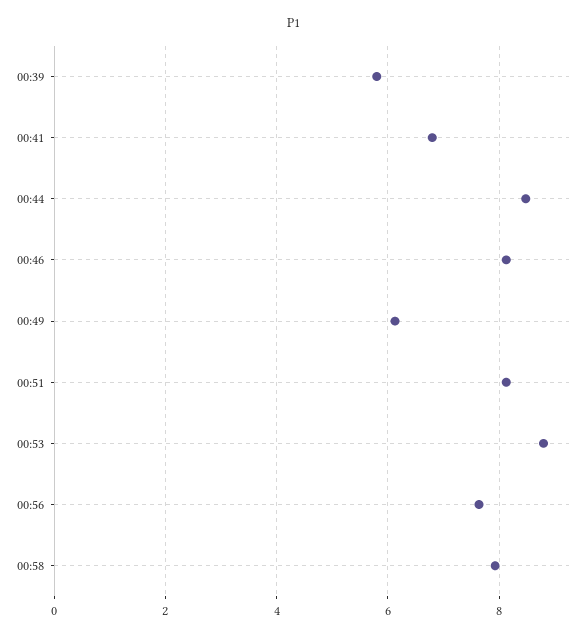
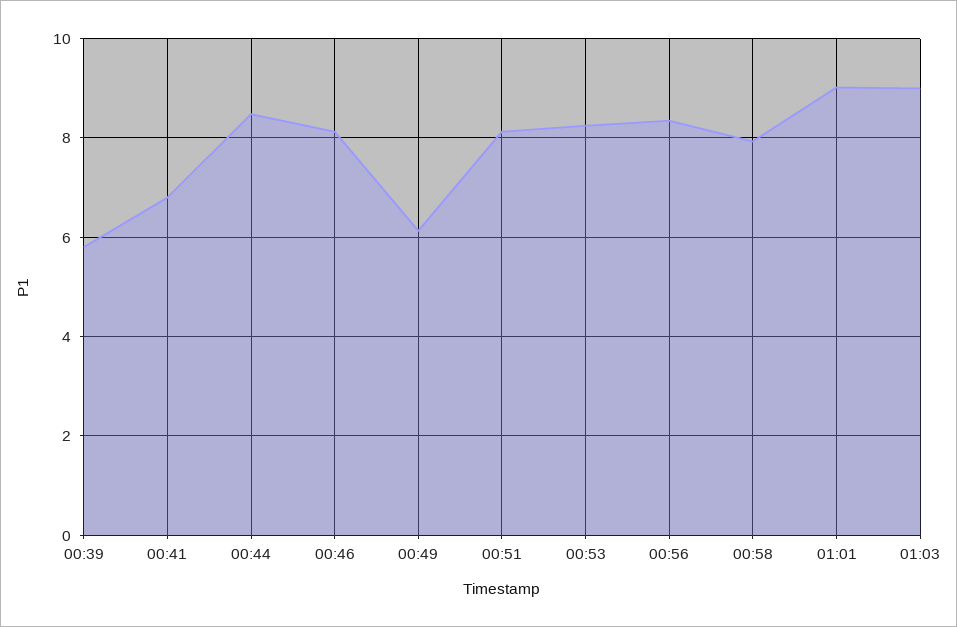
00:53: 8.8 -> 8.2
00:56: 7.6 -> 8.4
01:01: none -> 9
01:03: none -> 9

